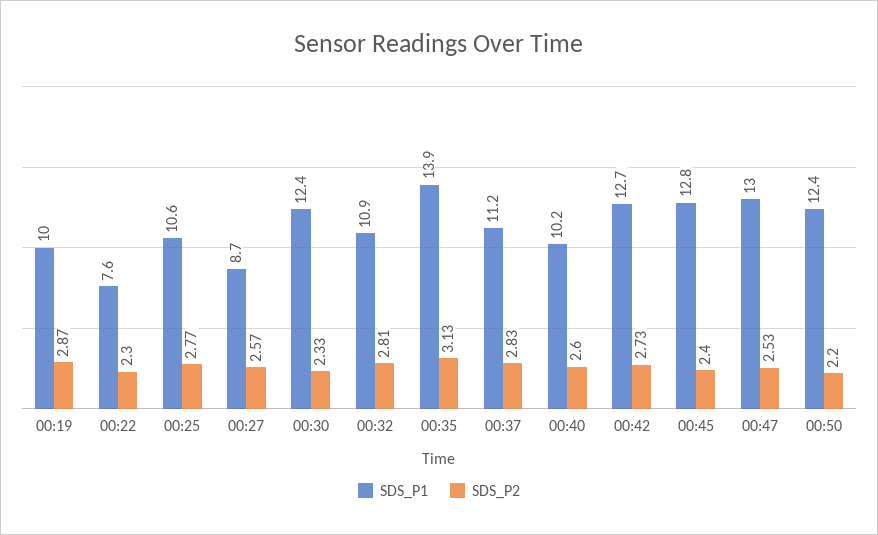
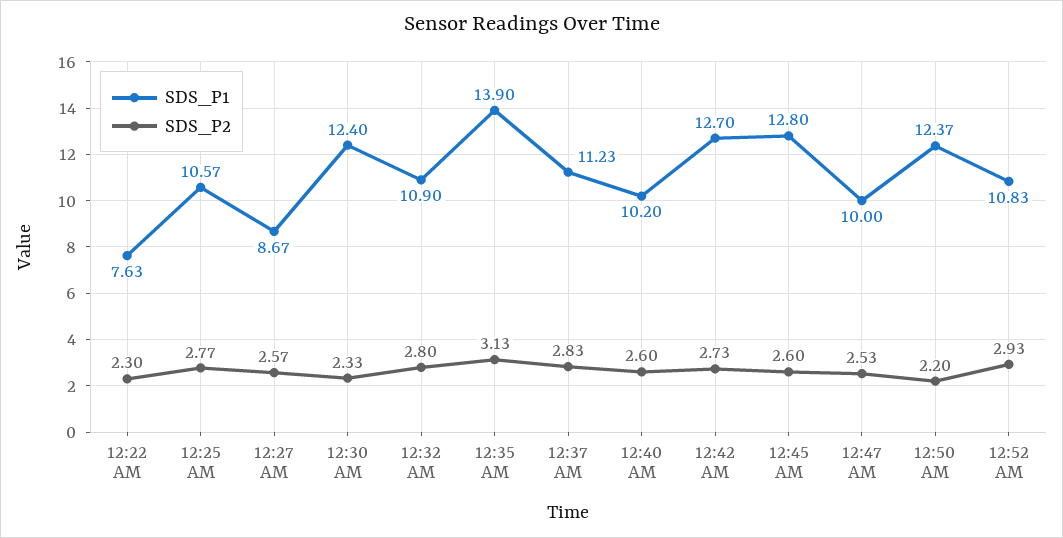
SDS_P1, 00:19: 10 -> none
SDS_P2, 00:19: 2.87 -> none
SDS_P2, 00:32: 2.81 -> 2.8
SDS_P2, 00:45: 2.4 -> 2.6
SDS_P1, 00:47: 13 -> 10
SDS_P1, 12:52 AM: none -> 10.83
SDS_P2, 12:52 AM: none -> 2.93

